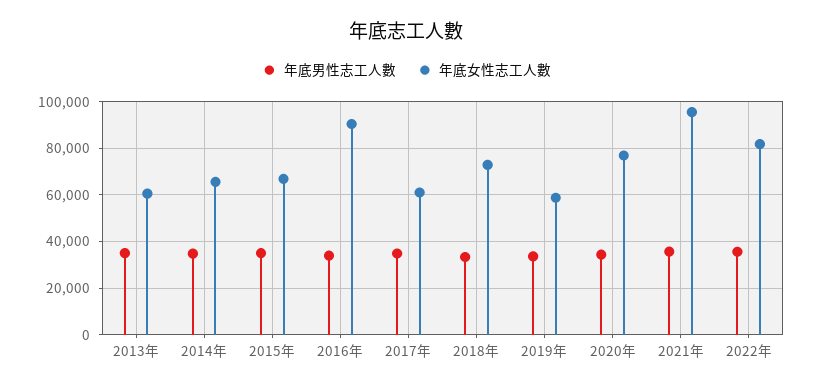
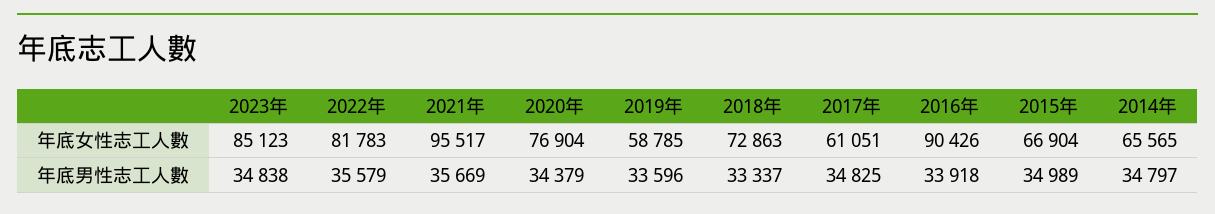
年底男性志工人數, 2013年: 35000 -> none
年底女性志工人數, 2013年: 60000 -> none
年底女性志工人數, 2023年: none -> 85123
年底男性志工人數, 2023年: none -> 34838

